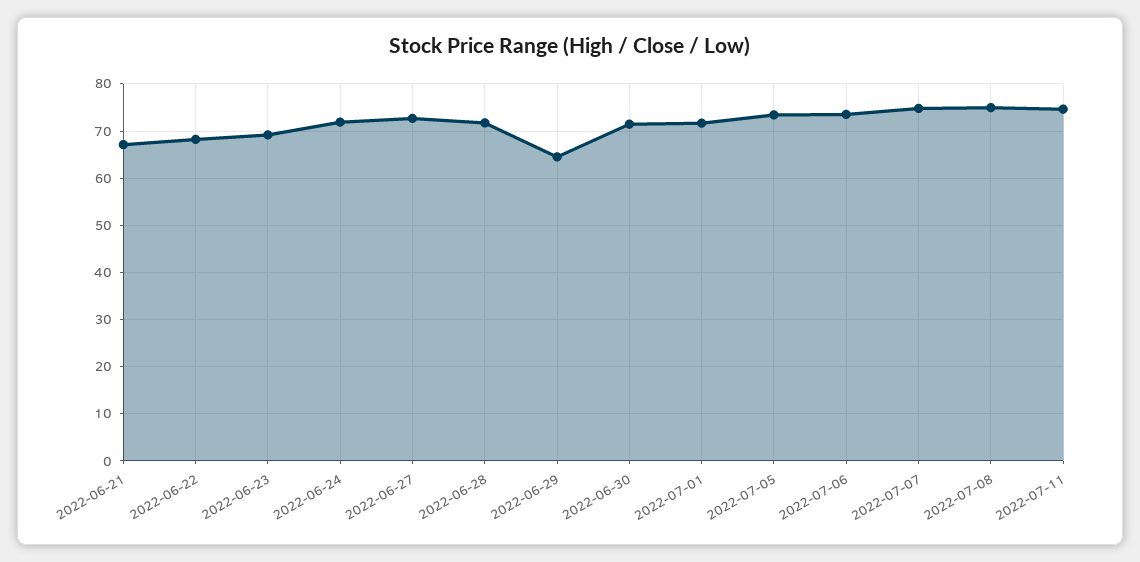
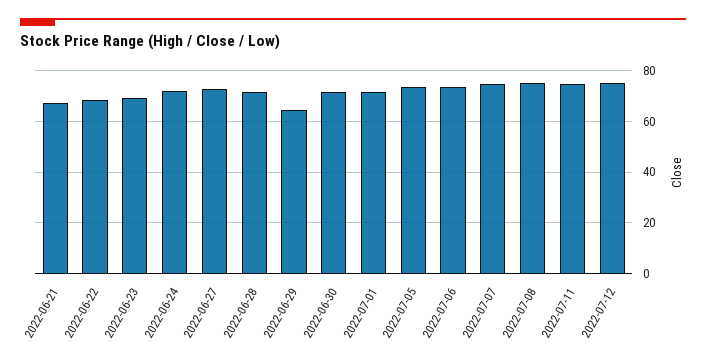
2022-07-12: none -> 75

